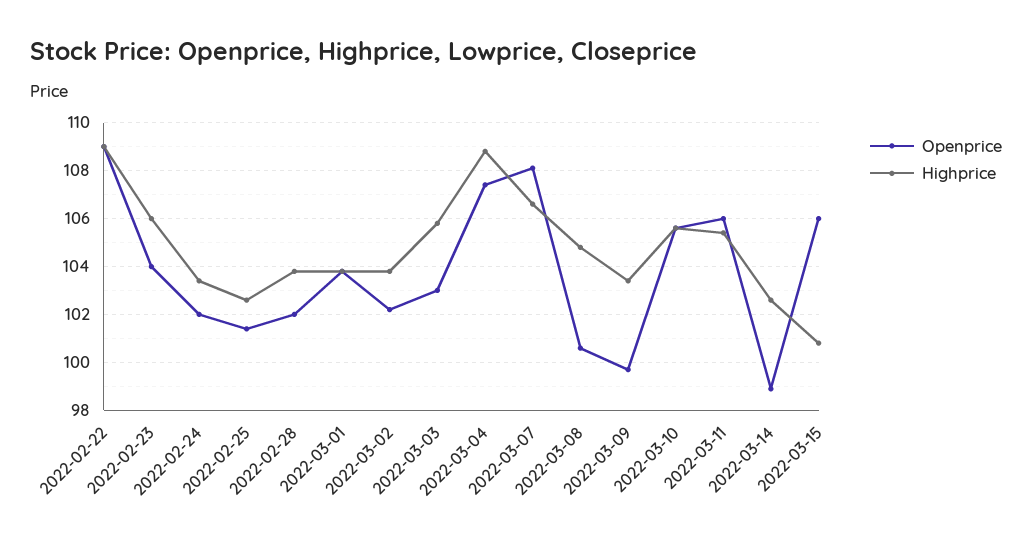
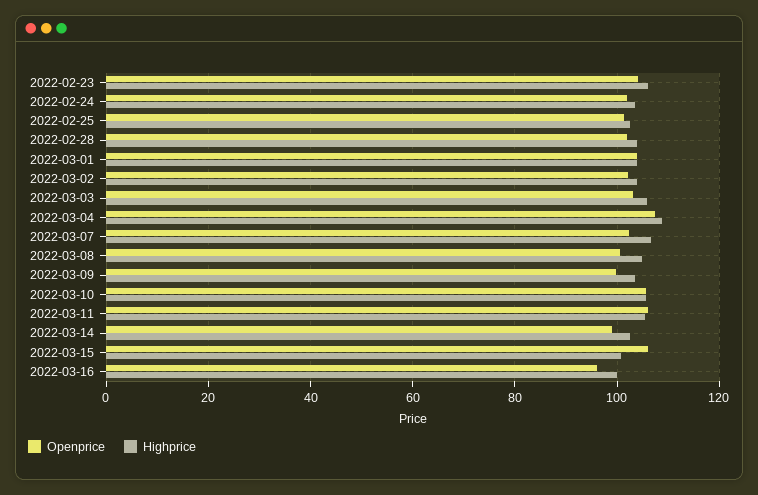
Openprice, 2022-02-22: 109 -> none
Highprice, 2022-02-22: 109 -> none
Openprice, 2022-03-07: 108 -> 102
Openprice, 2022-03-16: none -> 96
Highprice, 2022-03-16: none -> 100

